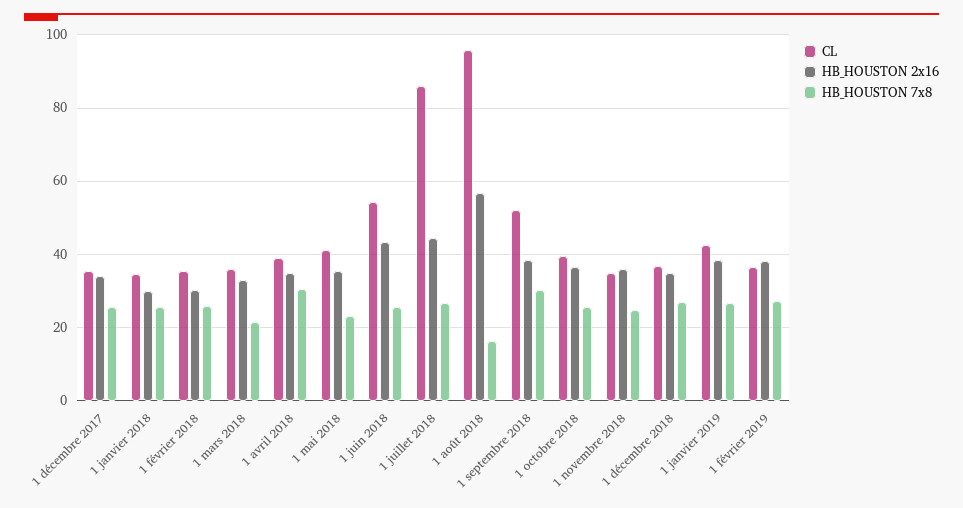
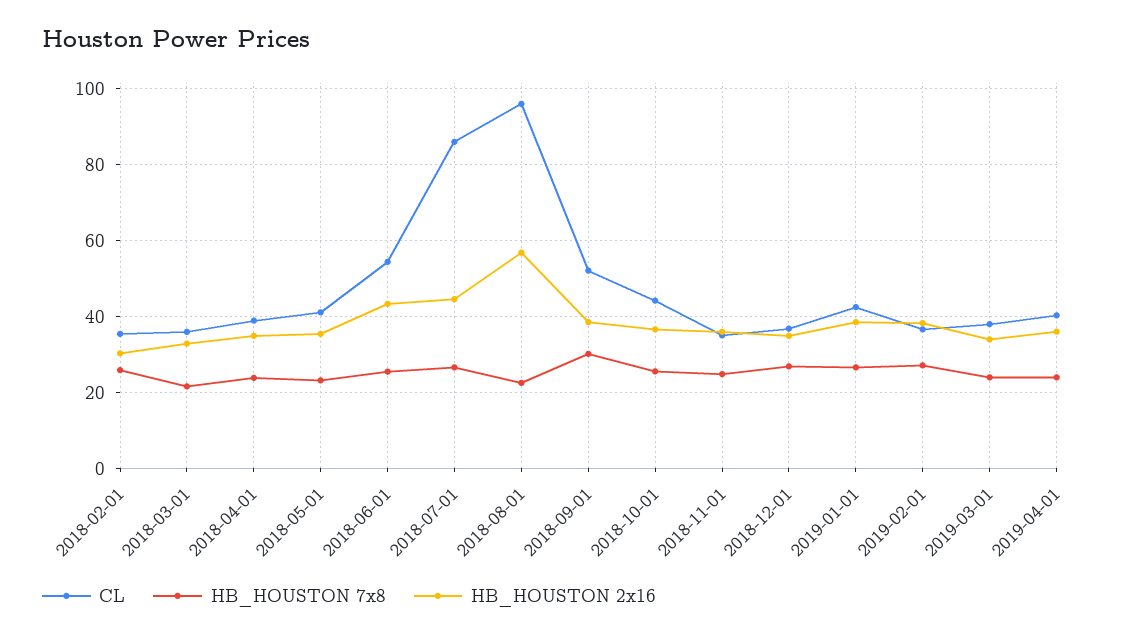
CL, 1 décembre 2017: 36 -> none
HB_HOUSTON 2x16, 1 décembre 2017: 34 -> none
HB_HOUSTON 7x8, 1 décembre 2017: 26 -> none
CL, 1 janvier 2018: 34 -> none
HB_HOUSTON 2x16, 1 janvier 2018: 30 -> none
HB_HOUSTON 7x8, 1 janvier 2018: 26 -> none
HB_HOUSTON 7x8, 1 avril 2018: 30 -> 24
HB_HOUSTON 7x8, 1 août 2018: 16 -> 22
CL, 1 octobre 2018: 40 -> 44
CL, 2019-03-01: none -> 38
HB_HOUSTON 7x8, 2019-03-01: none -> 24
HB_HOUSTON 2x16, 2019-03-01: none -> 34
CL, 2019-04-01: none -> 40
HB_HOUSTON 7x8, 2019-04-01: none -> 24
HB_HOUSTON 2x16, 2019-04-01: none -> 36

